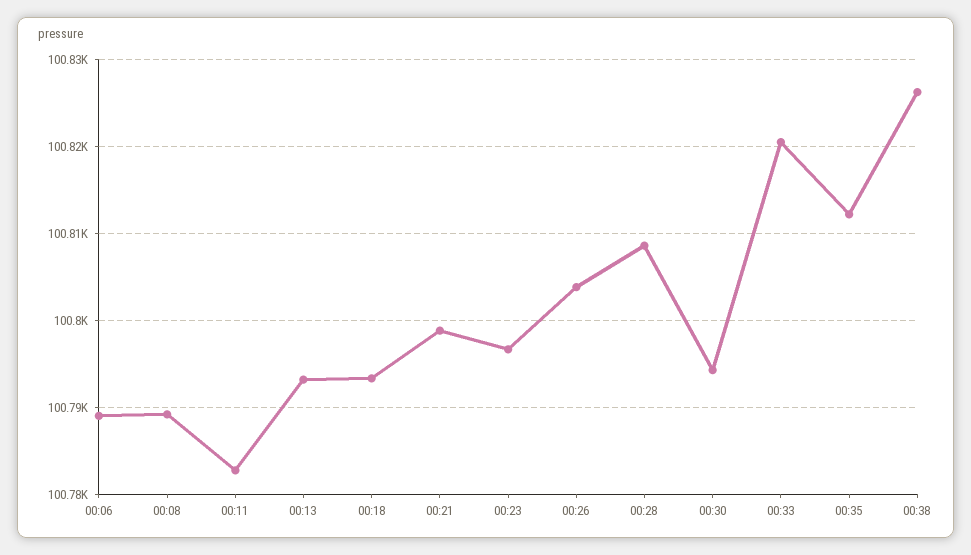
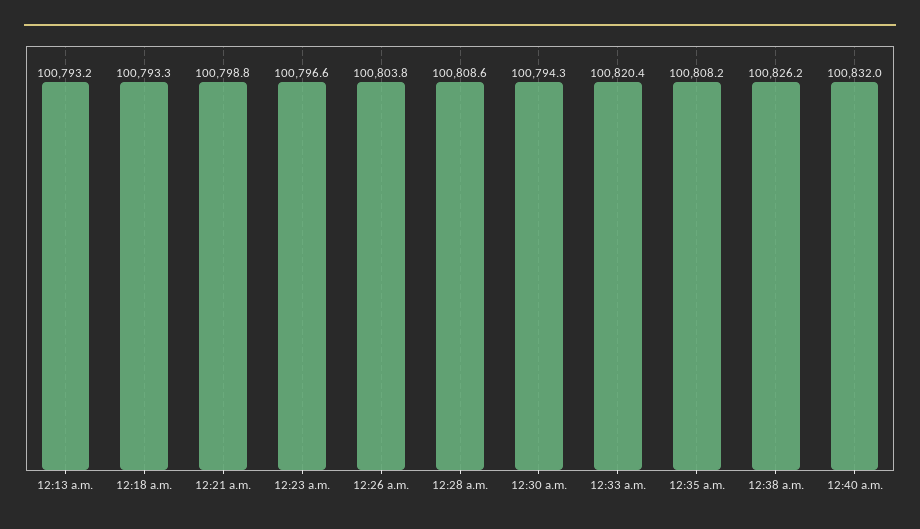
00:06: 100789 -> none
00:08: 100789 -> none
00:11: 100783 -> none
00:35: 100812 -> 100808.2
12:40 a.m.: none -> 100832

